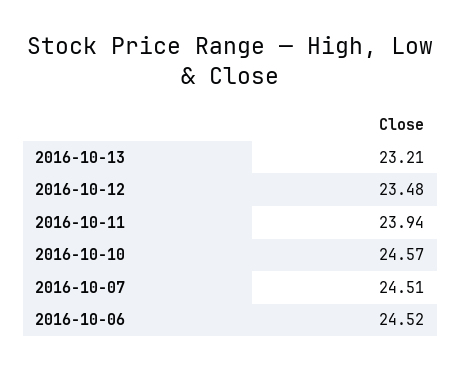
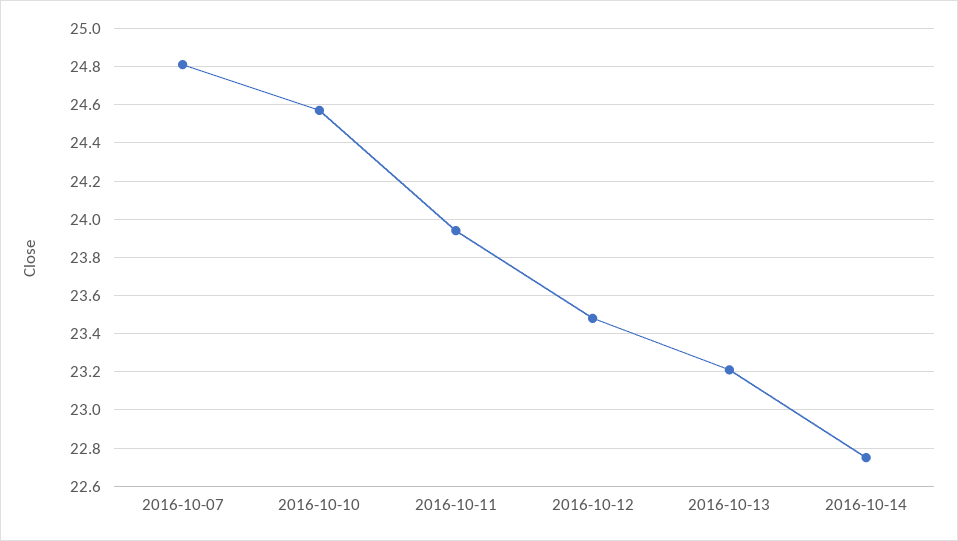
2016-10-07: 24.51 -> 24.8
2016-10-06: 24.52 -> none
2016-10-14: none -> 22.75

